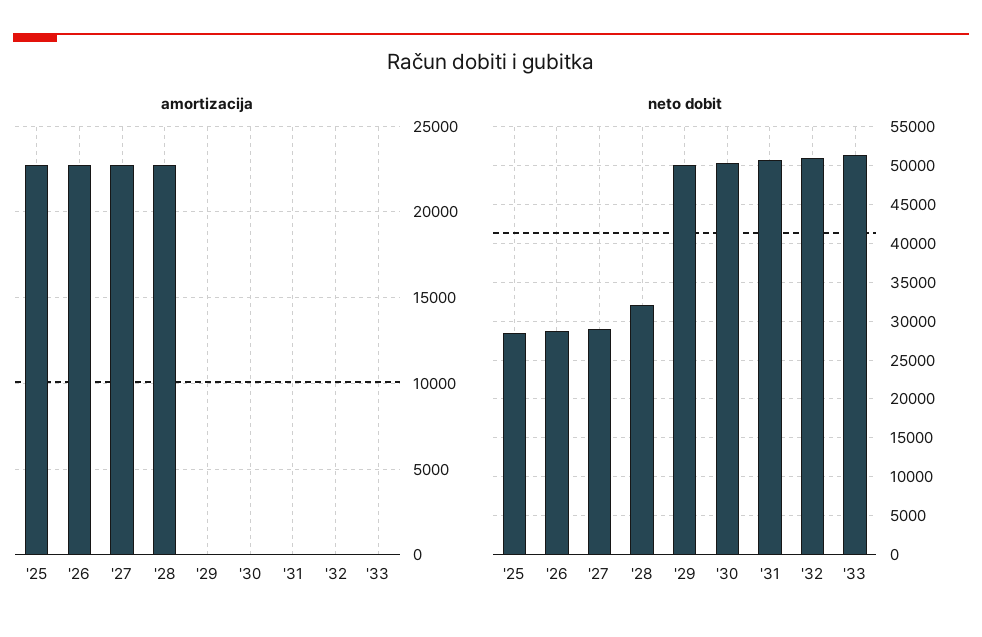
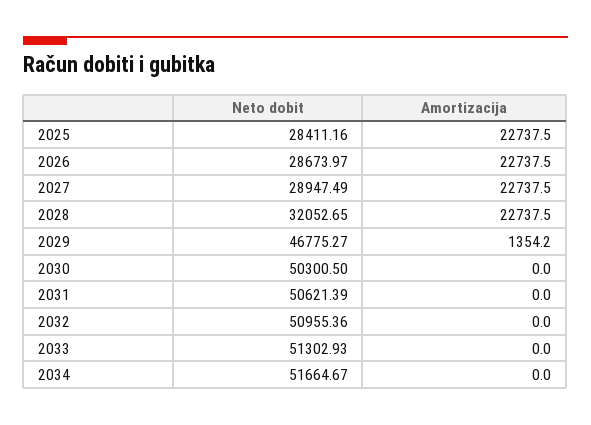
amortizacija, '29: 0 -> 1354.2
neto dobit, '29: 50000 -> 46775.27
neto dobit, 2034: none -> 51664.67
amortizacija, 2034: none -> 0

